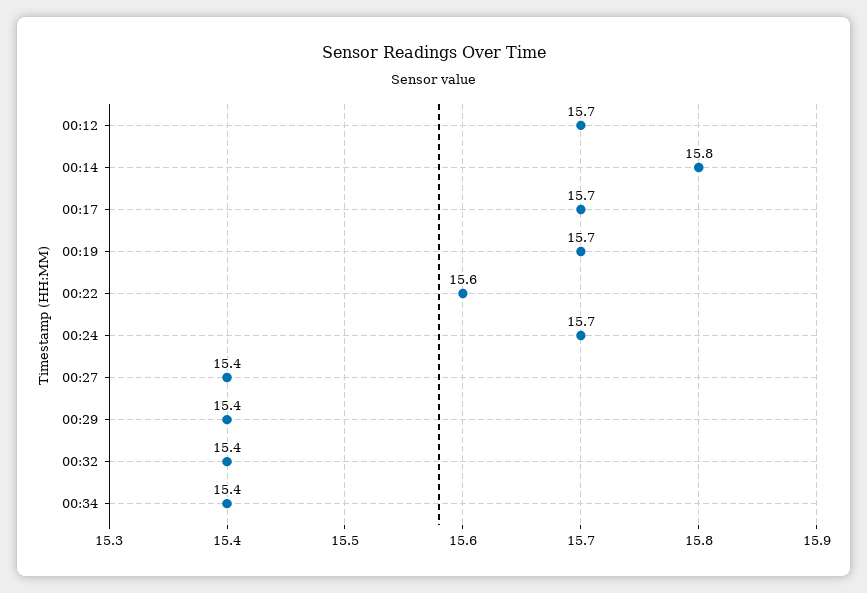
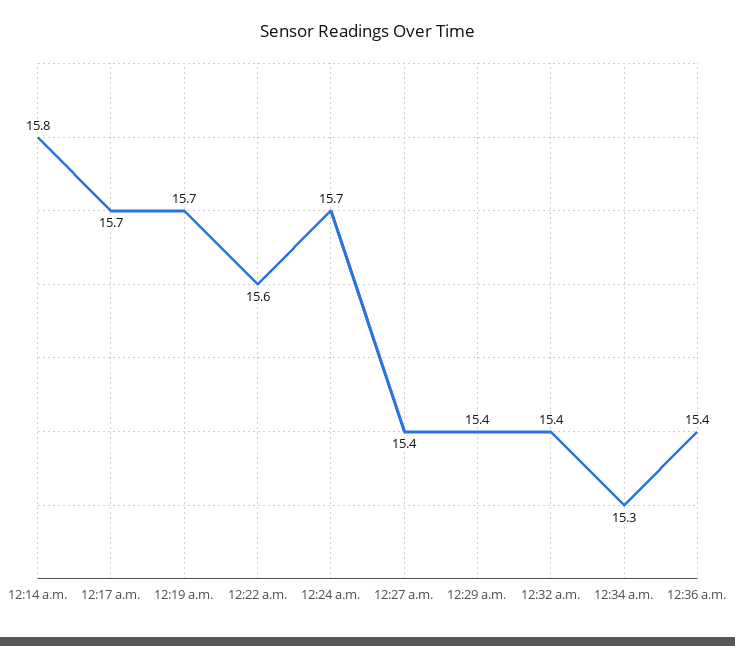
00:12: 15.7 -> none
00:34: 15.4 -> 15.3
12:36 a.m.: none -> 15.4

